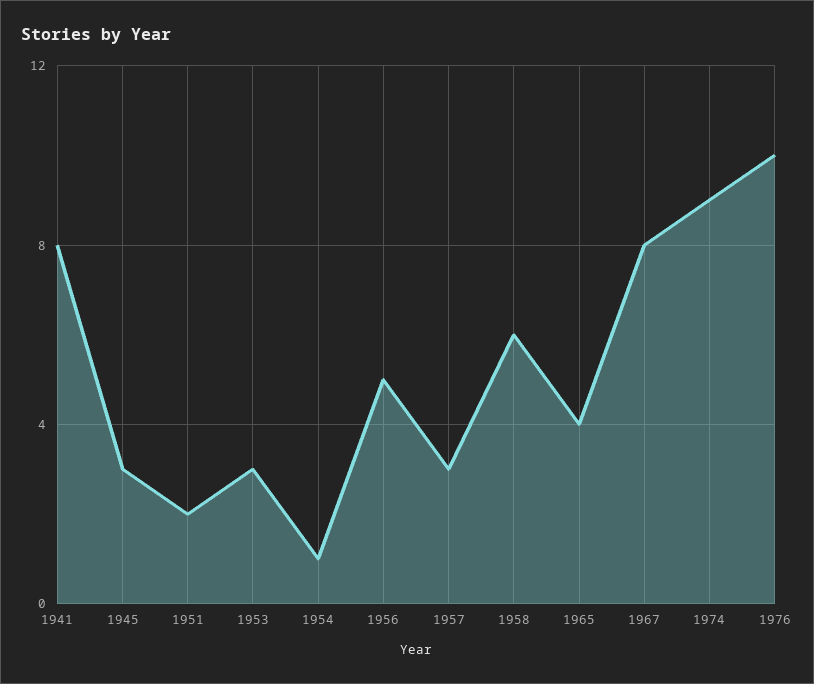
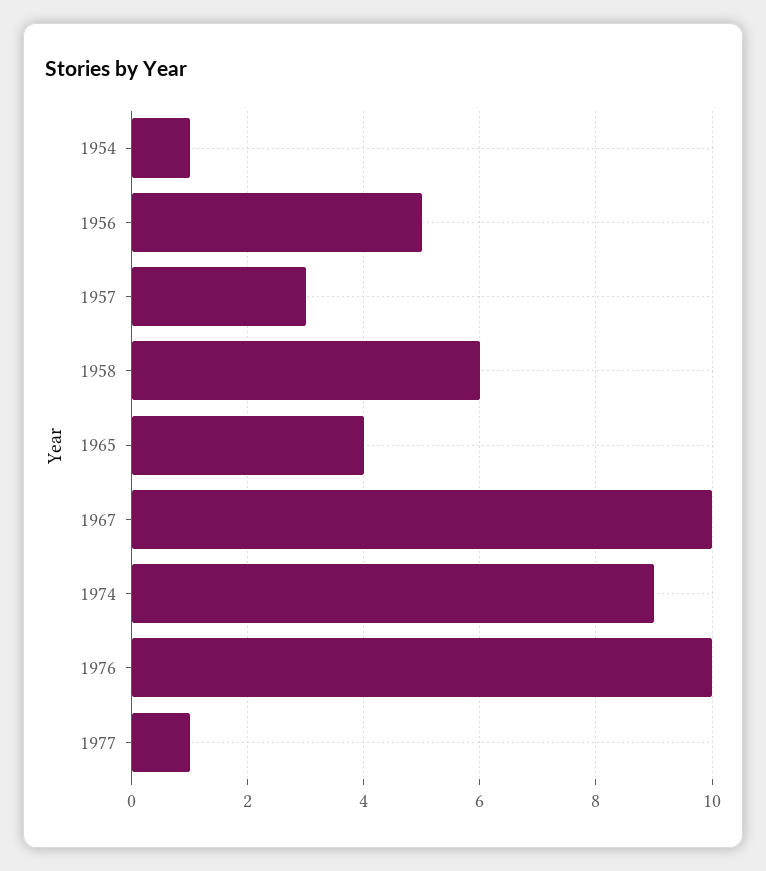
1941: 8 -> none
1945: 3 -> none
1951: 2 -> none
1953: 3 -> none
1967: 8 -> 10
1977: none -> 1

